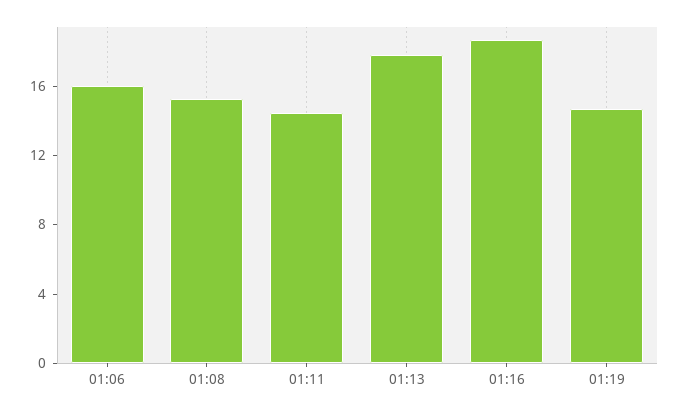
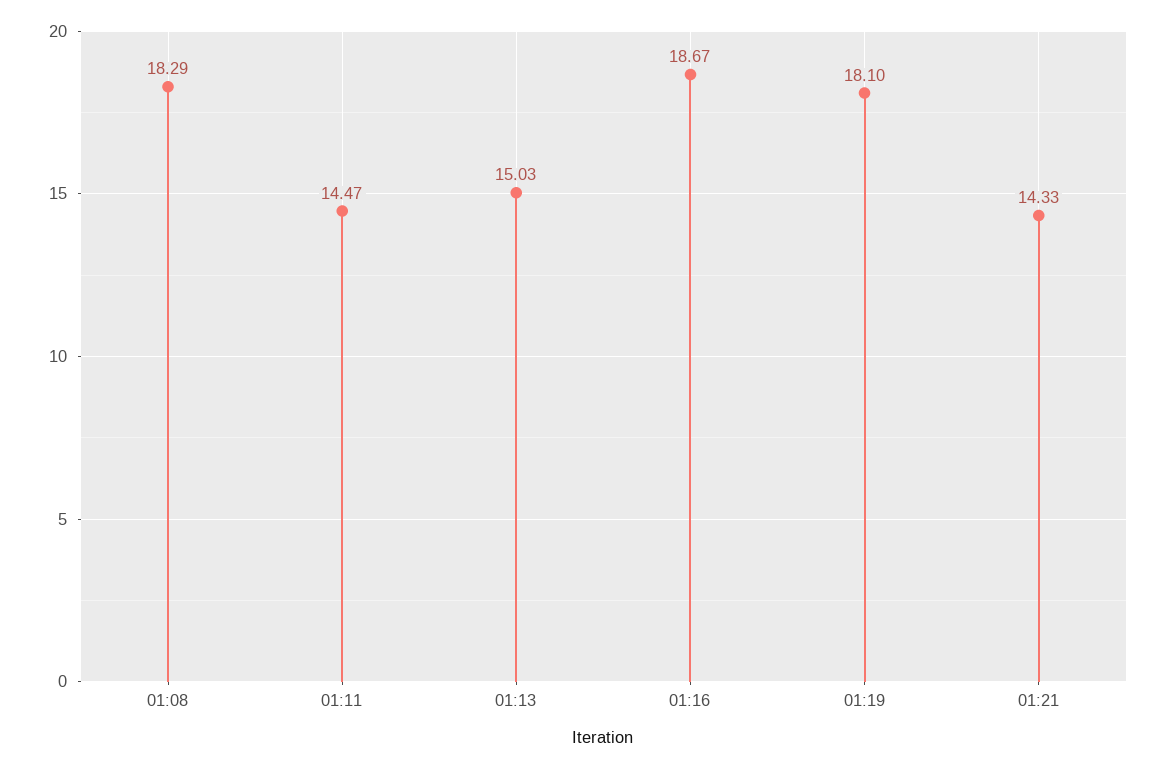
01:06: 16 -> none
01:08: 15 -> 18.29
01:13: 18 -> 15.03
01:19: 15 -> 18.1
01:21: none -> 14.33

